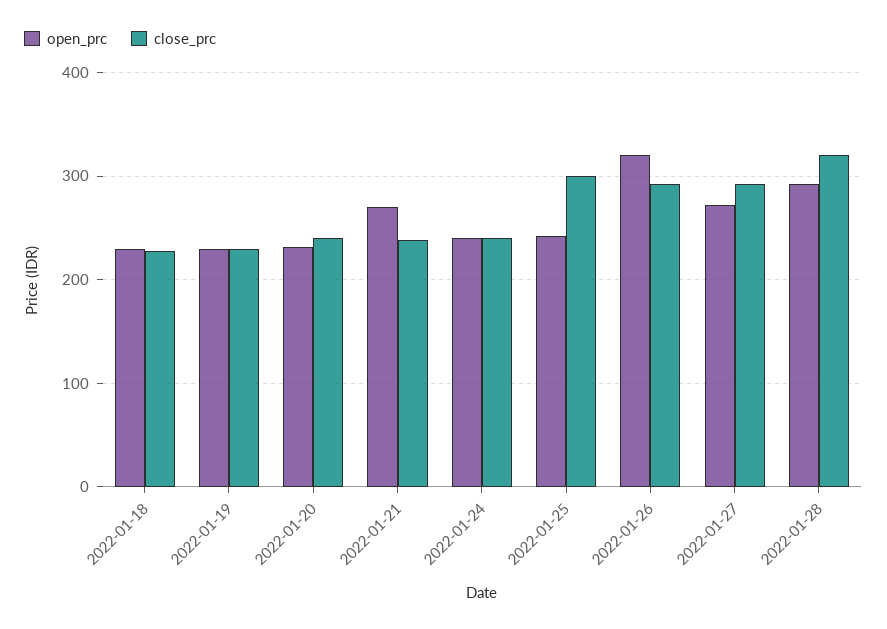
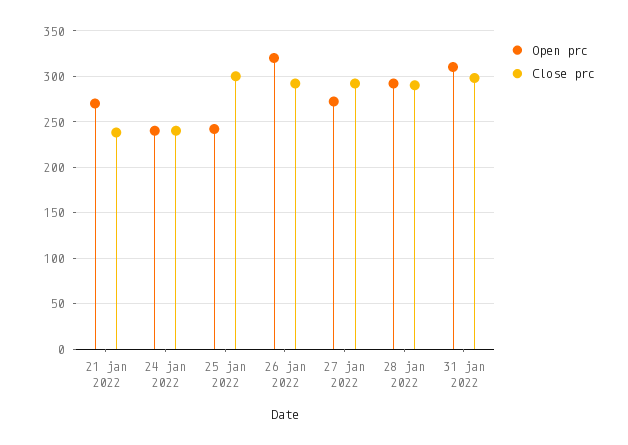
open_prc, 2022-01-18: 230 -> none
close_prc, 2022-01-18: 230 -> none
open_prc, 2022-01-19: 230 -> none
close_prc, 2022-01-19: 230 -> none
open_prc, 2022-01-20: 230 -> none
close_prc, 2022-01-20: 240 -> none
close_prc, 2022-01-28: 320 -> 290
open_prc, 31 jan 2022: none -> 310
close_prc, 31 jan 2022: none -> 300

